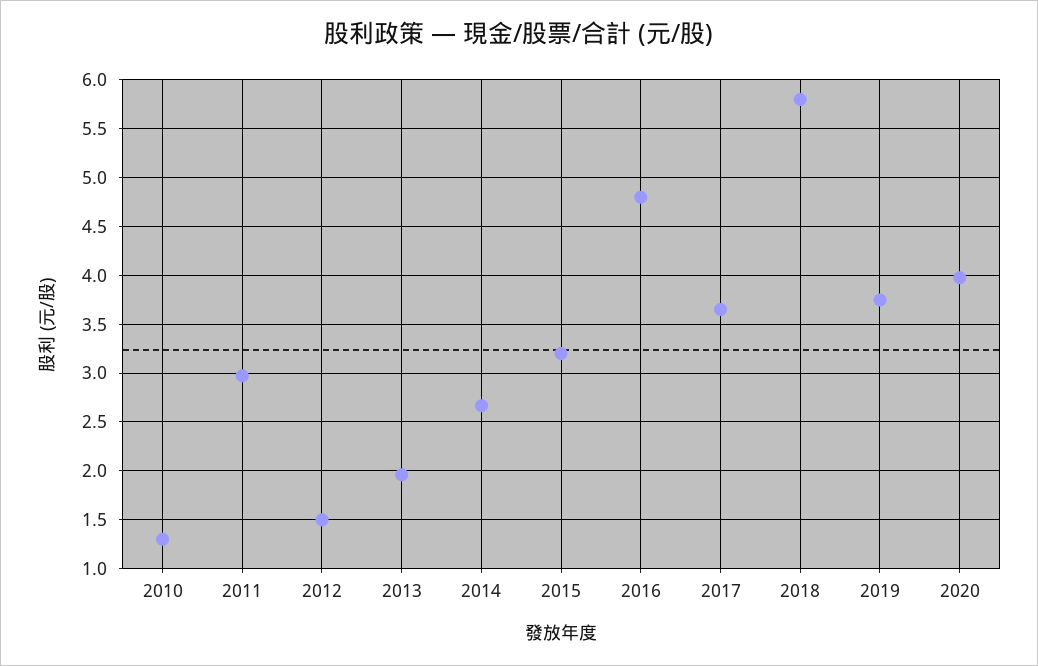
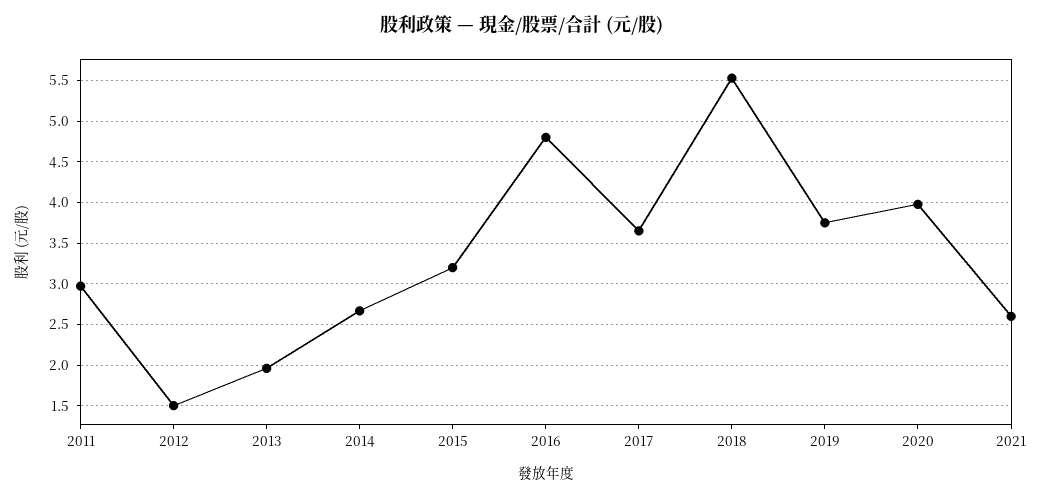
2010: 1.3 -> none
2018: 5.8 -> 5.5
2021: none -> 2.6

